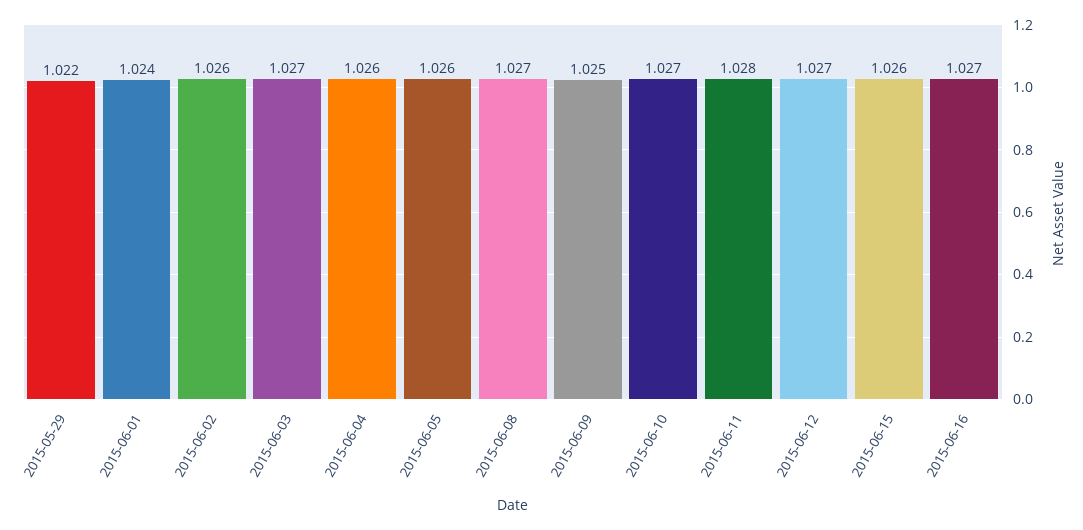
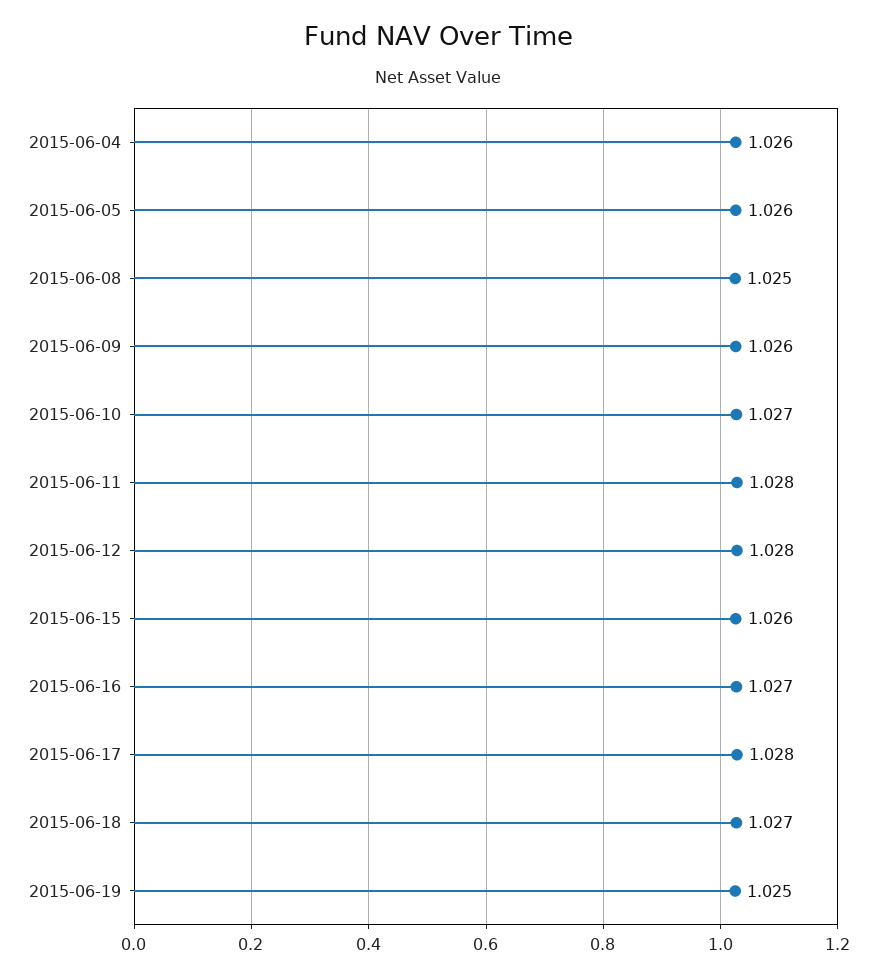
2015-05-29: 1.022 -> none
2015-06-01: 1.024 -> none
2015-06-02: 1.026 -> none
2015-06-03: 1.027 -> none
2015-06-08: 1.027 -> 1.025
2015-06-09: 1.025 -> 1.026
2015-06-12: 1.027 -> 1.028
2015-06-17: none -> 1.028
2015-06-18: none -> 1.027
2015-06-19: none -> 1.025

